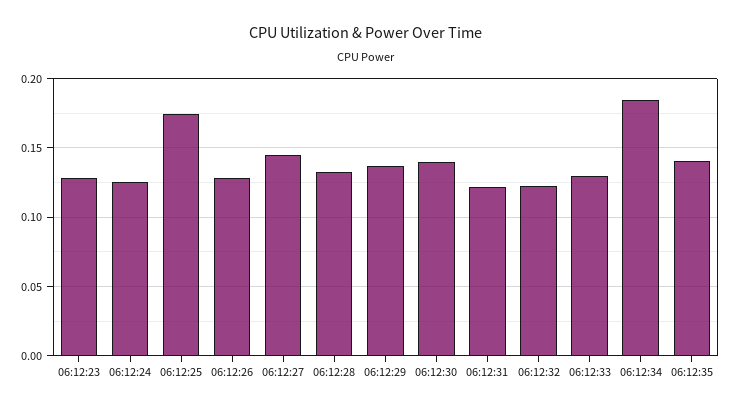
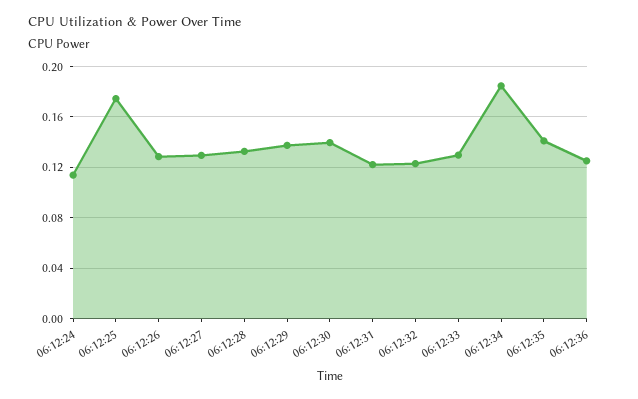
06:12:23: 0.13 -> none
06:12:24: 0.125 -> 0.115
06:12:27: 0.145 -> 0.13
06:12:36: none -> 0.125

